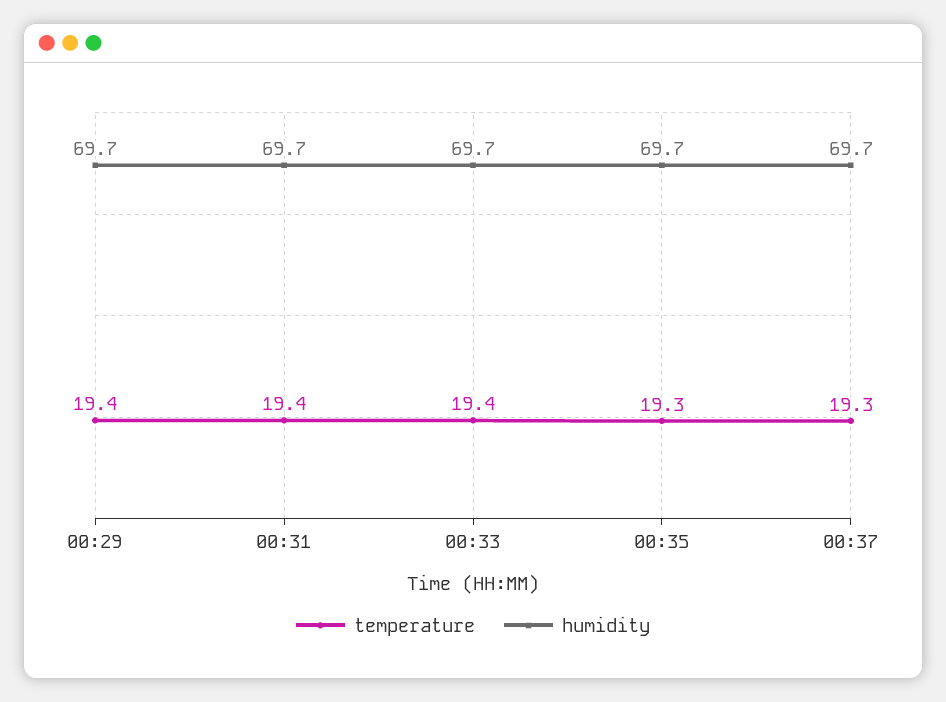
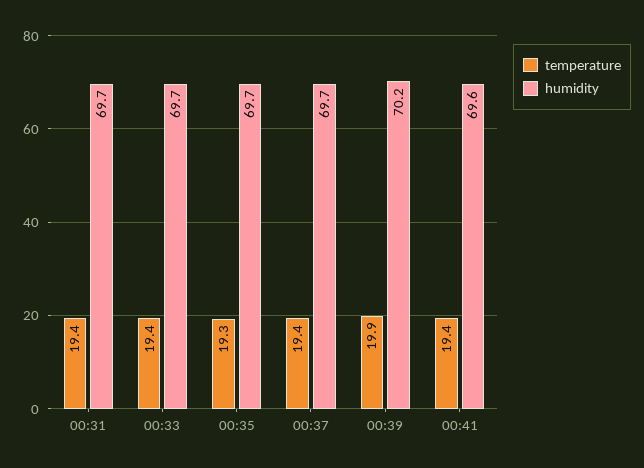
temperature, 00:29: 19.4 -> none
humidity, 00:29: 69.7 -> none
temperature, 00:37: 19.3 -> 19.4
temperature, 00:39: none -> 19.9
humidity, 00:39: none -> 70.2
temperature, 00:41: none -> 19.4
humidity, 00:41: none -> 69.6

